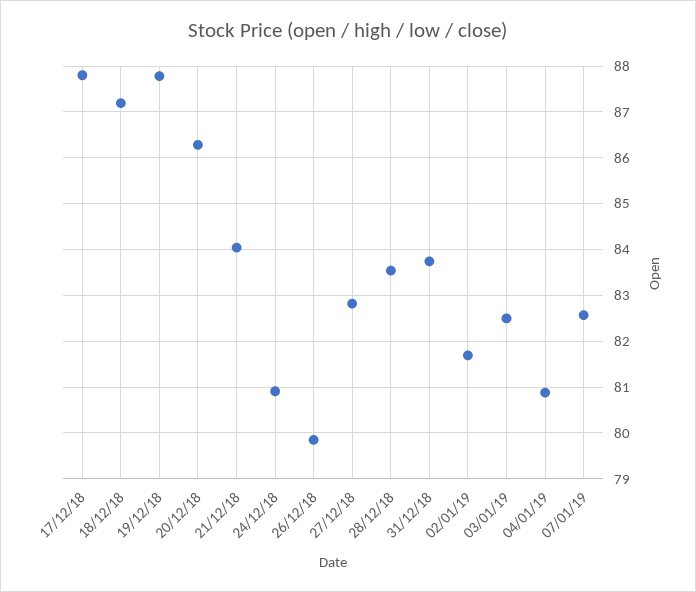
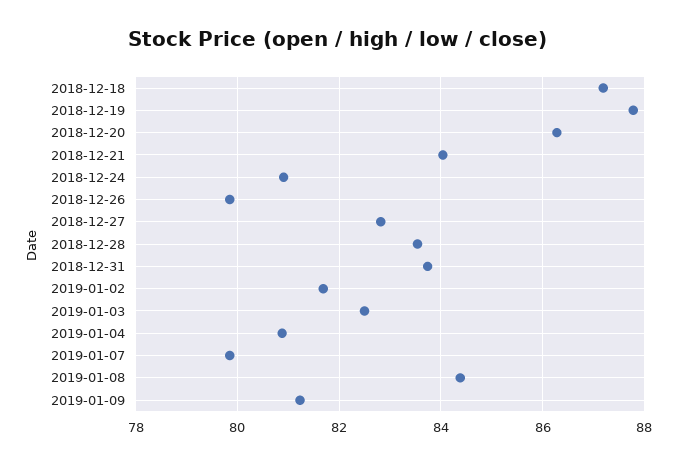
17/12/18: 87.8 -> none
07/01/19: 82.6 -> 79.8
2019-01-08: none -> 84.4
2019-01-09: none -> 81.2

